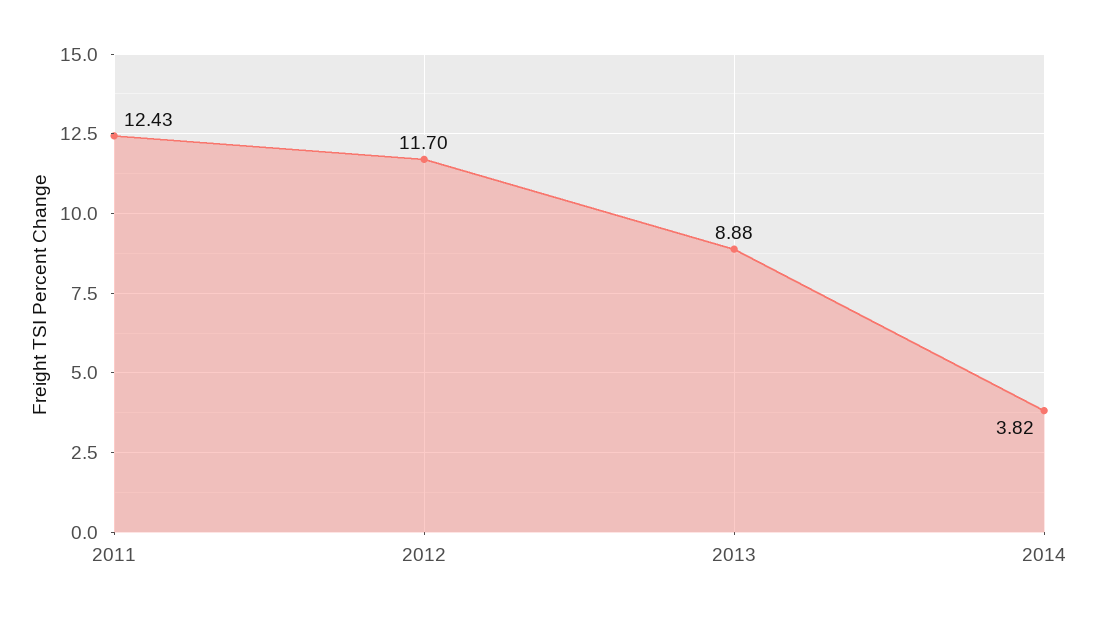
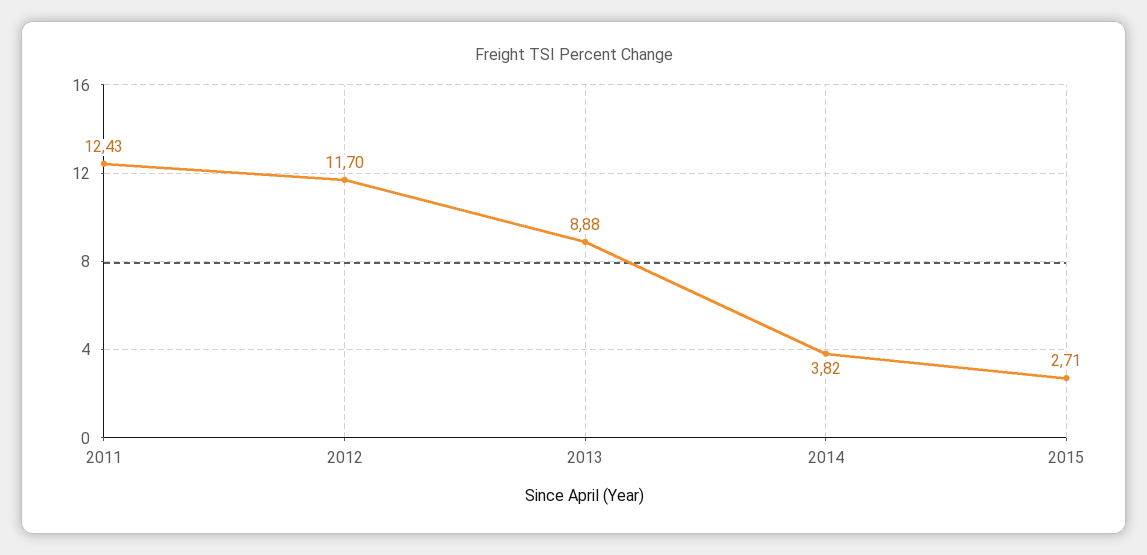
2015: none -> 2.71

